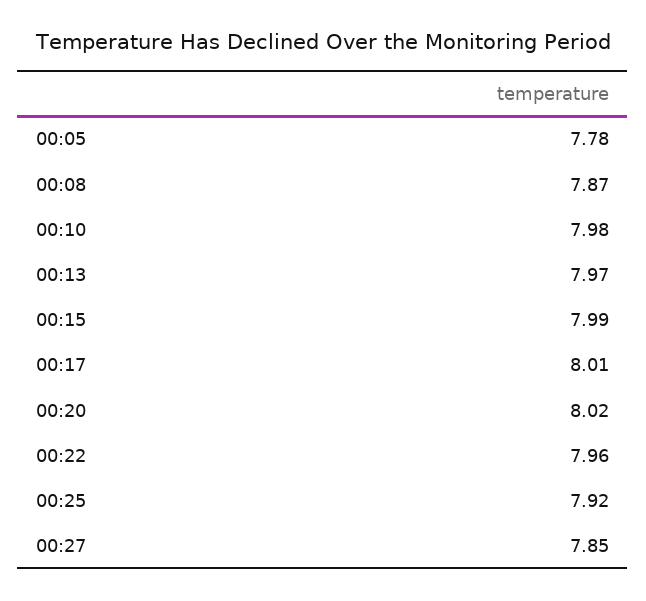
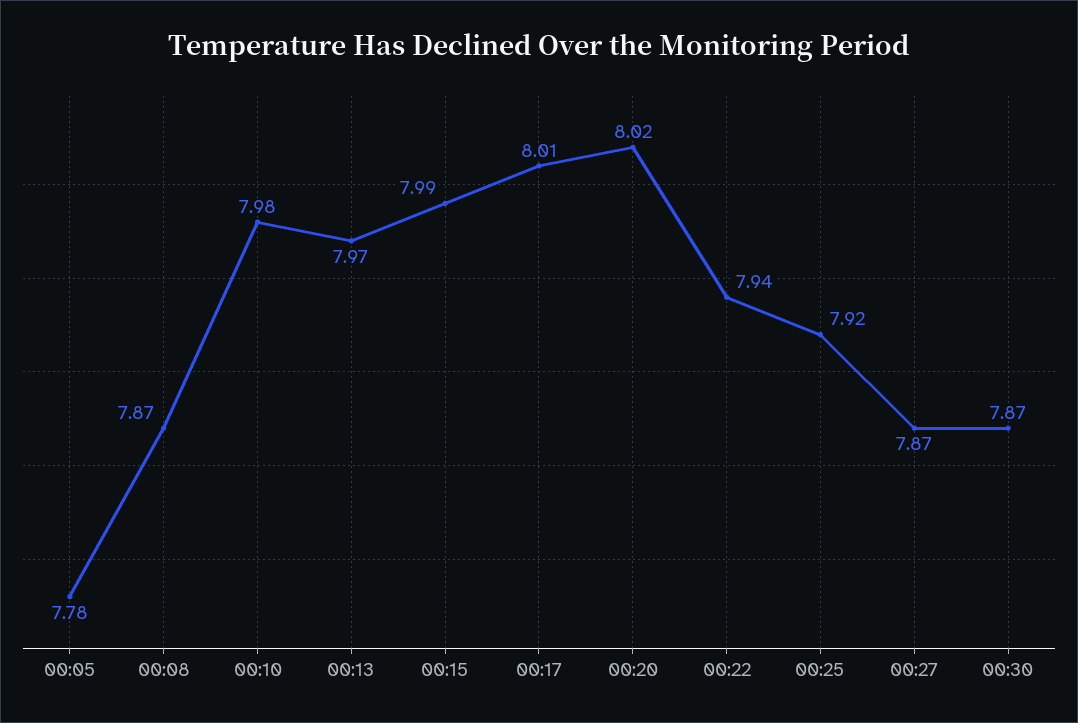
00:22: 7.96 -> 7.94
00:27: 7.85 -> 7.87
00:30: none -> 7.87

